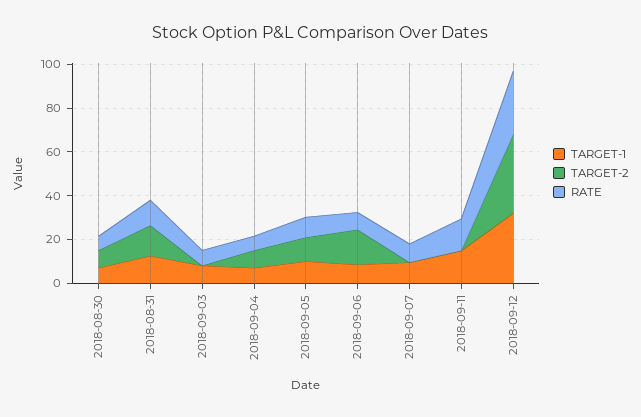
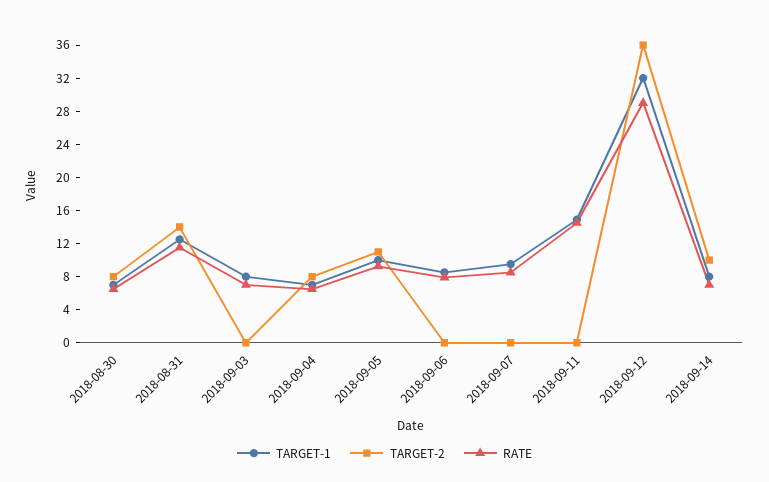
TARGET-2, 2018-09-06: 15 -> 0
TARGET-1, 2018-09-14: none -> 8
TARGET-2, 2018-09-14: none -> 10
RATE, 2018-09-14: none -> 7

